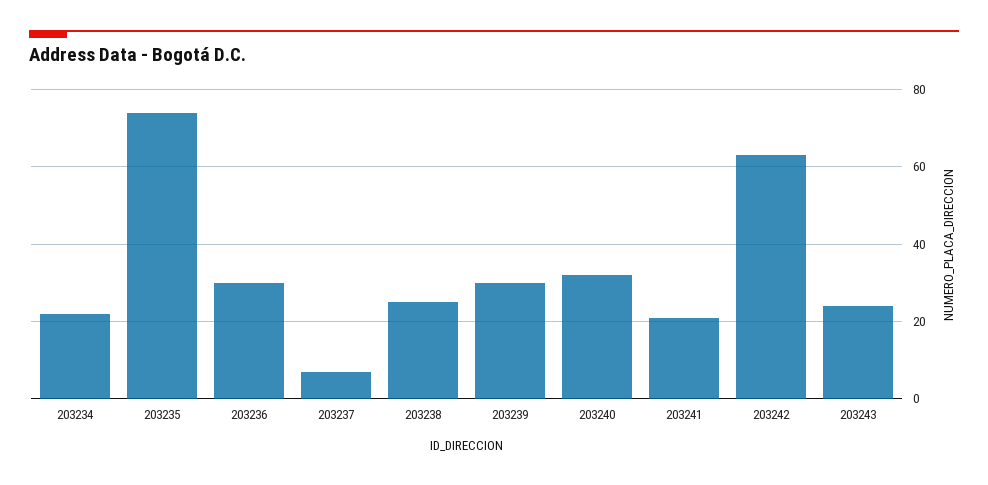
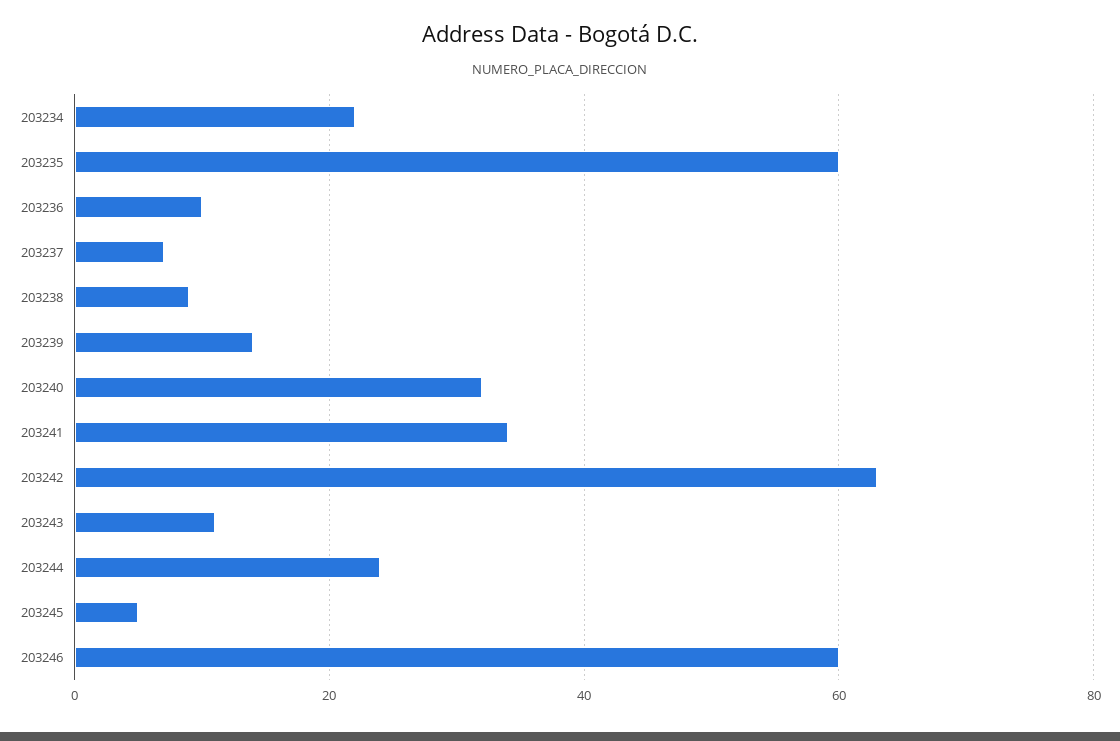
203235: 75 -> 60
203236: 30 -> 10
203238: 25 -> 10
203239: 30 -> 15
203241: 20 -> 35
203243: 25 -> 10
203244: none -> 25
203245: none -> 5
203246: none -> 60

